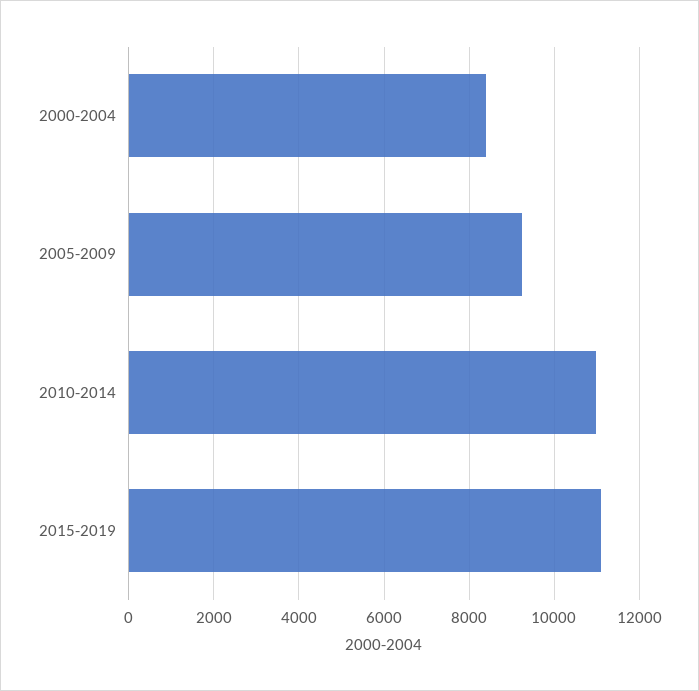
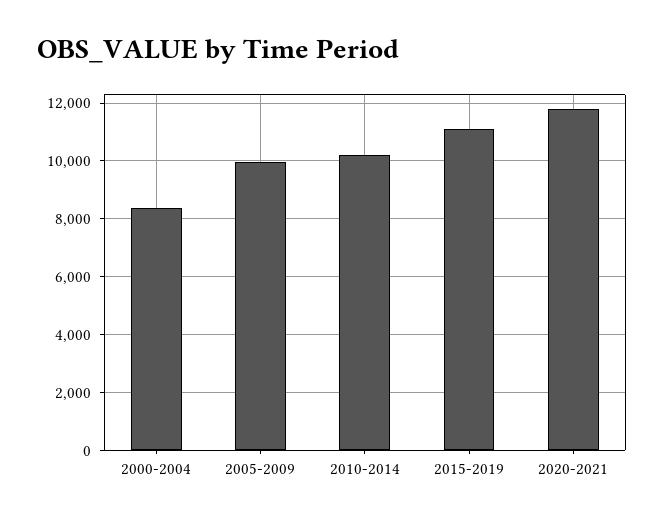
2005-2009: 9200 -> 10000
2010-2014: 11000 -> 10250
2020-2021: none -> 11750

